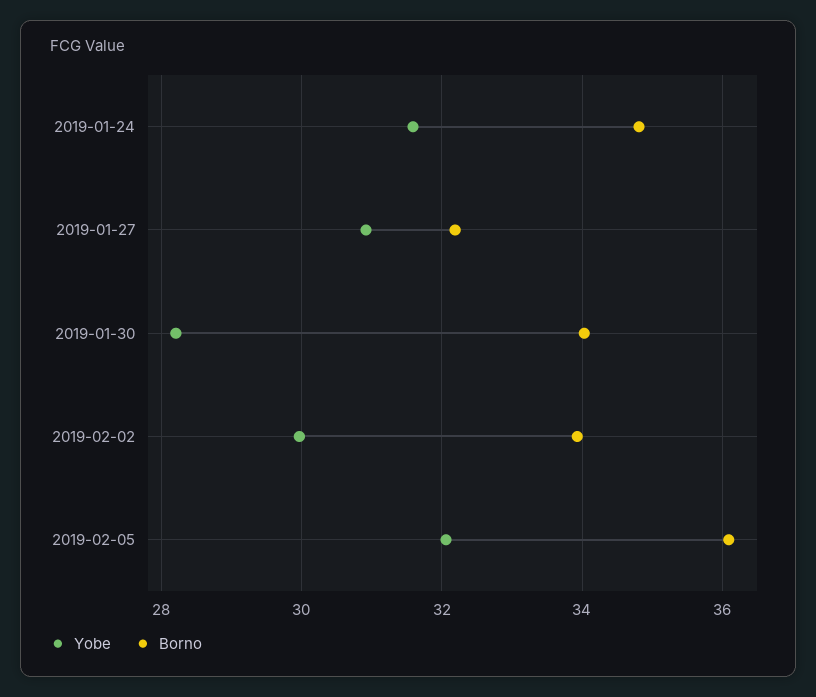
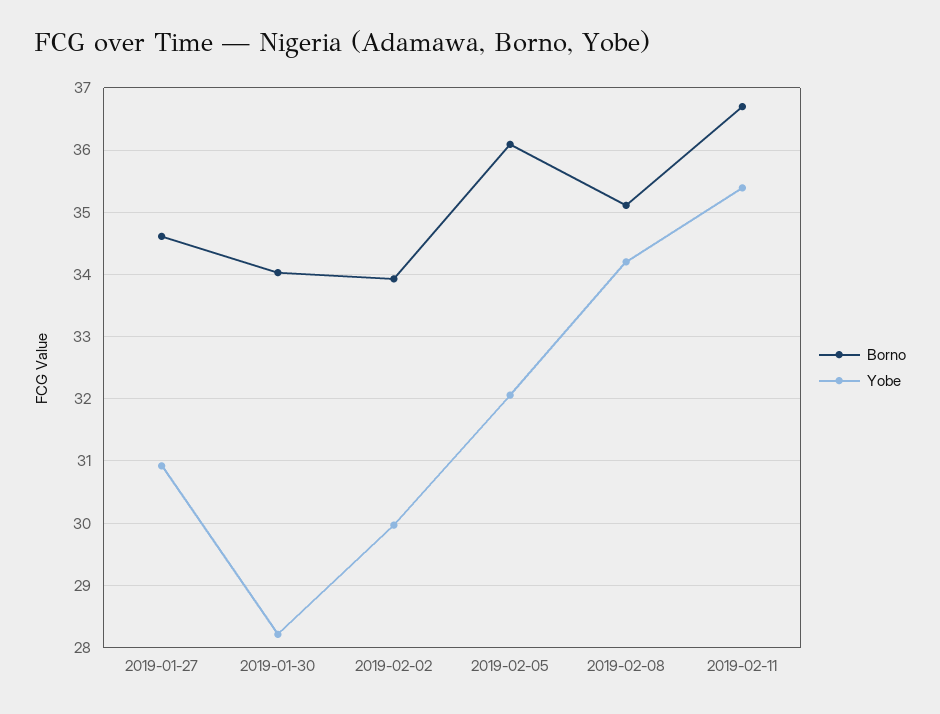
Yobe, 2019-01-24: 31.6 -> none
Borno, 2019-01-24: 34.8 -> none
Borno, 2019-01-27: 32.2 -> 34.6
Borno, 2019-02-08: none -> 35.1
Yobe, 2019-02-08: none -> 34.2
Borno, 2019-02-11: none -> 36.7
Yobe, 2019-02-11: none -> 35.4

